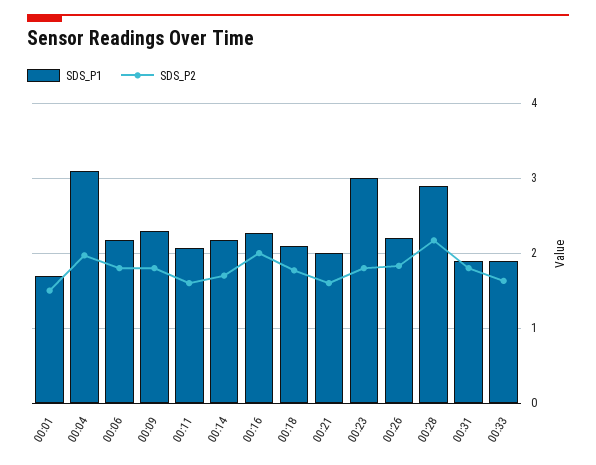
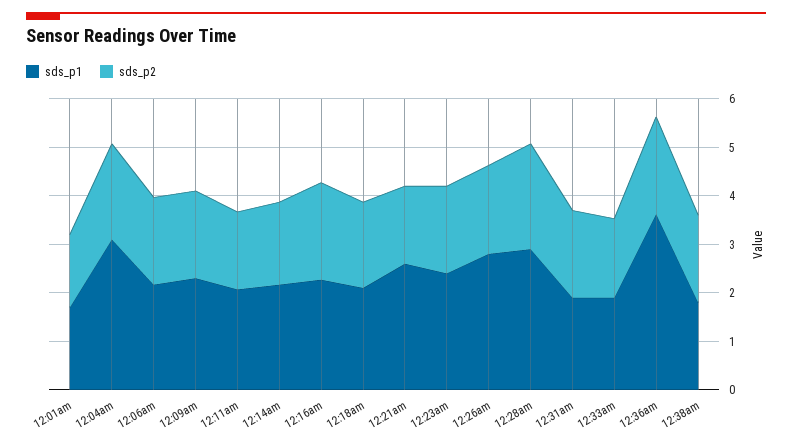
SDS_P1, 00:21: 2 -> 2.6
SDS_P1, 00:23: 3 -> 2.4
SDS_P1, 00:26: 2.2 -> 2.8
SDS_P1, 12:36am: none -> 3.6
SDS_P2, 12:36am: none -> 2
SDS_P1, 12:38am: none -> 1.8
SDS_P2, 12:38am: none -> 1.8

